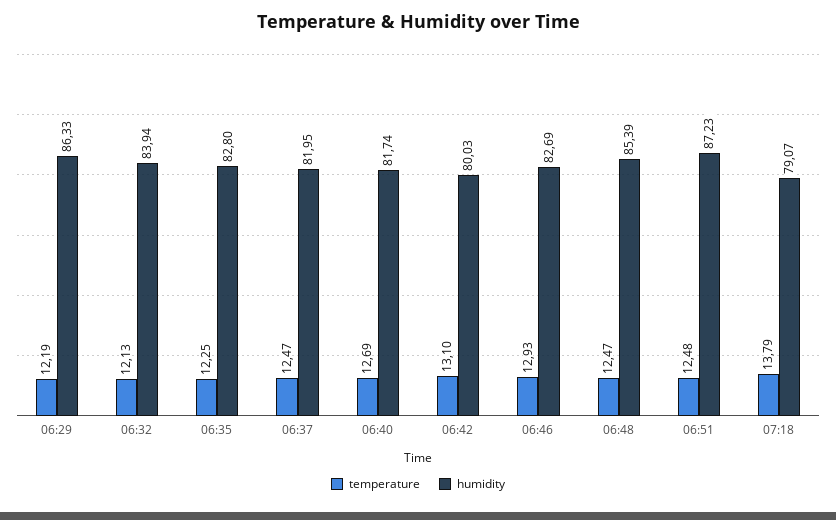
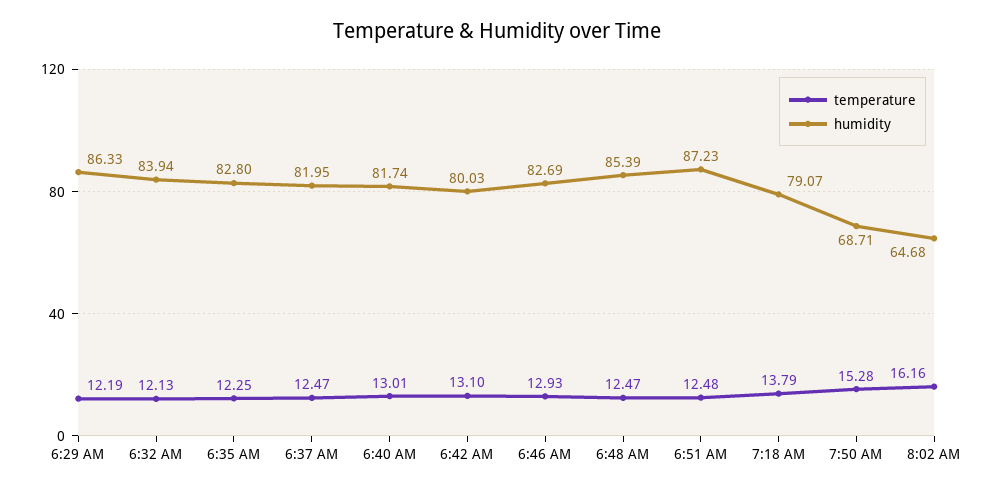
temperature, 06:40: 12.69 -> 13.01
temperature, 7:50 AM: none -> 15.28
humidity, 7:50 AM: none -> 68.71
temperature, 8:02 AM: none -> 16.16
humidity, 8:02 AM: none -> 64.68

